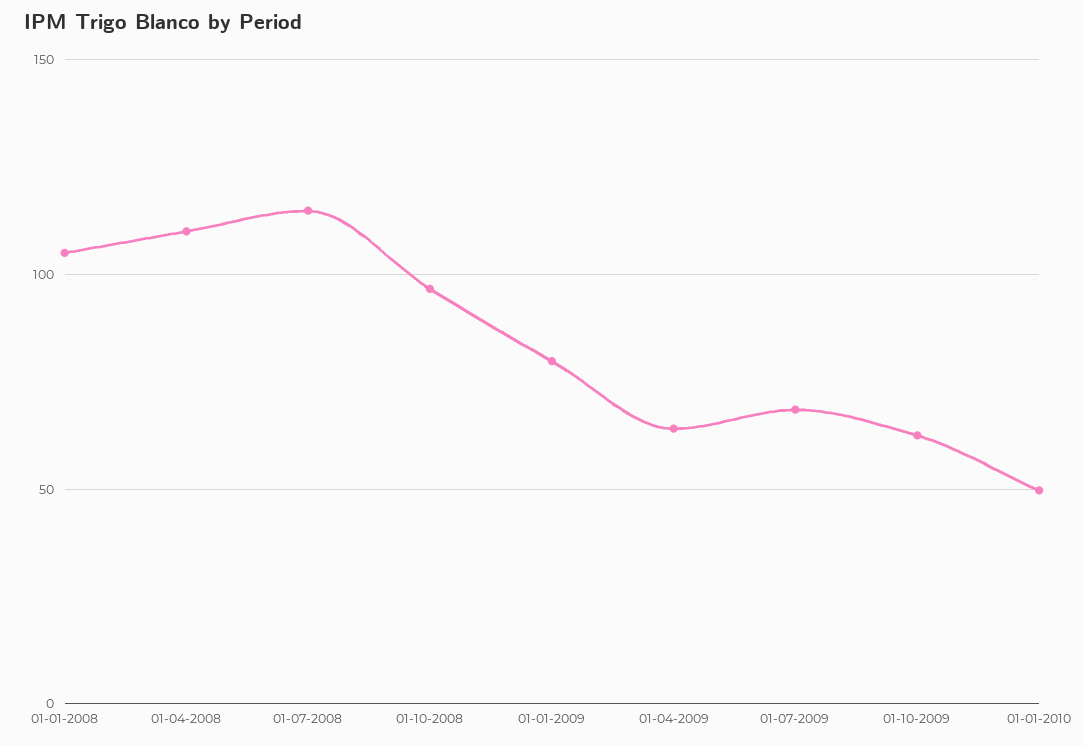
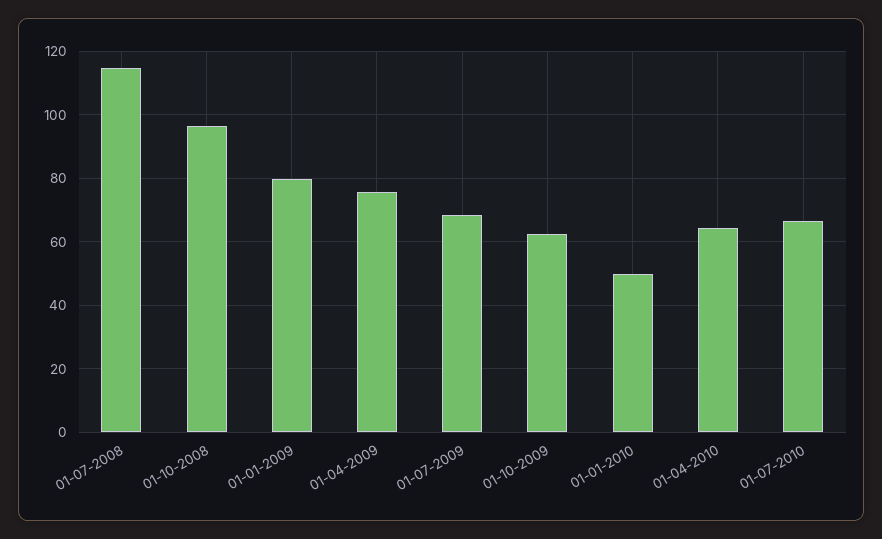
01-01-2008: 105 -> none
01-04-2008: 110 -> none
01-04-2009: 65 -> 76
01-04-2010: none -> 64
01-07-2010: none -> 66

